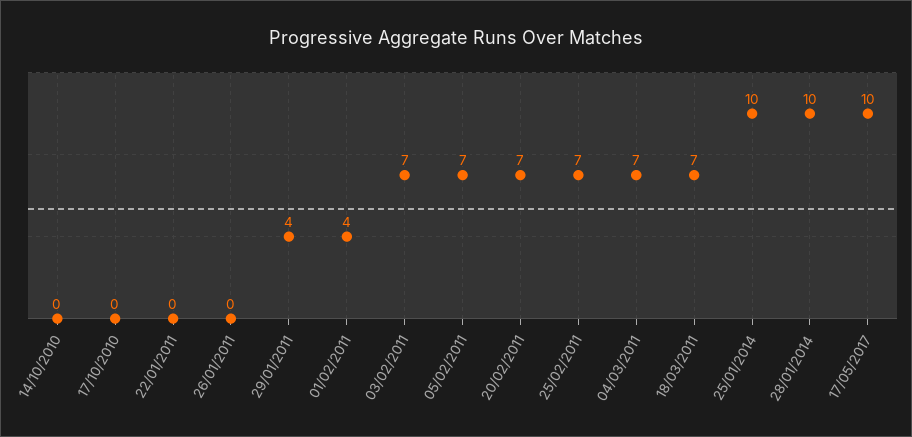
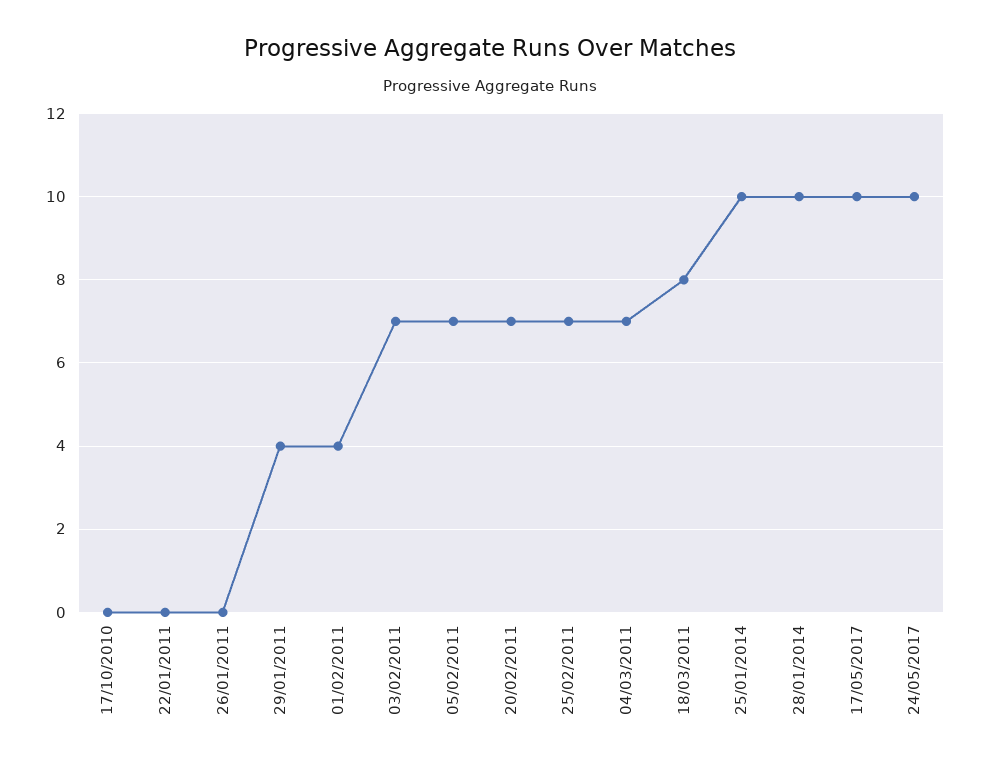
14/10/2010: 0 -> none
18/03/2011: 7 -> 8
24/05/2017: none -> 10

